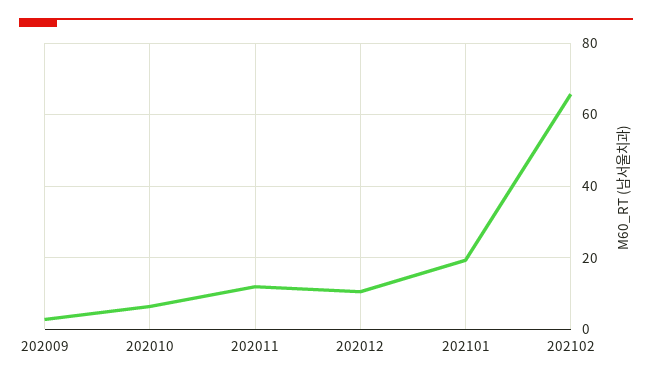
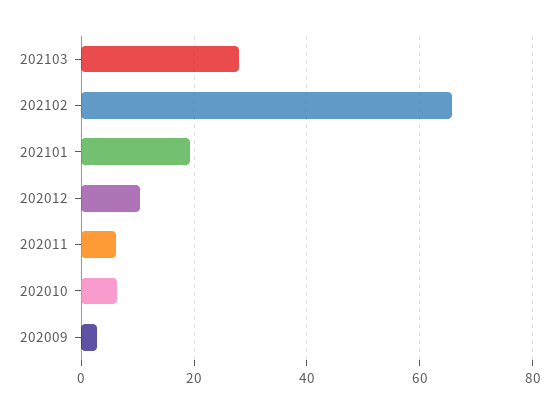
202011: 12 -> 6
202103: none -> 28

